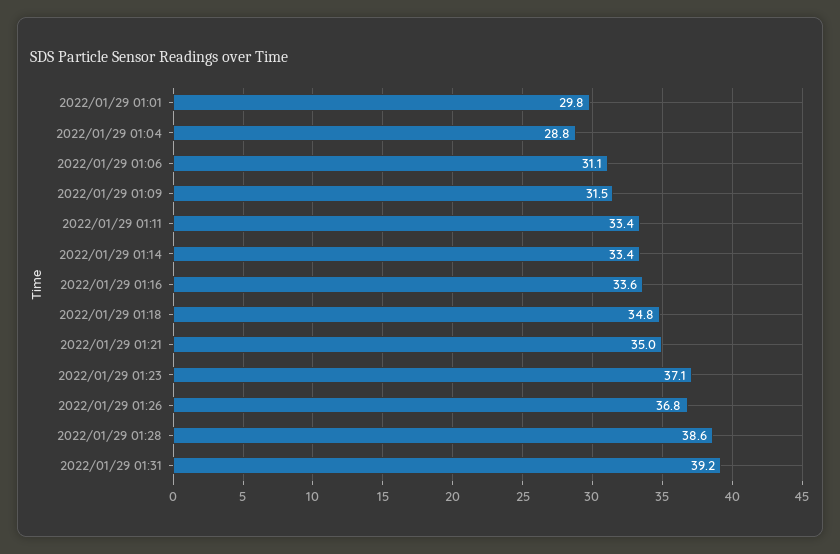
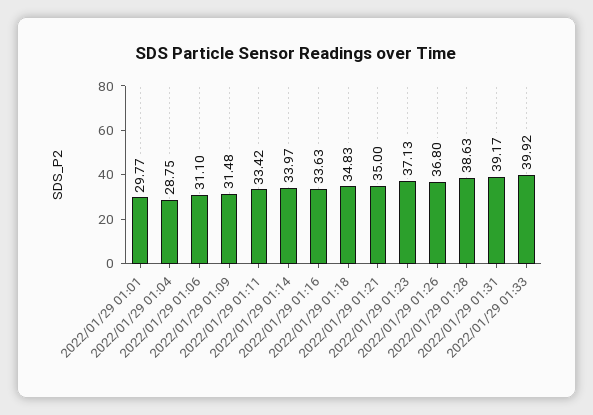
2022/01/29 01:14: 33.4 -> 33.97
2022/01/29 01:33: none -> 39.92

